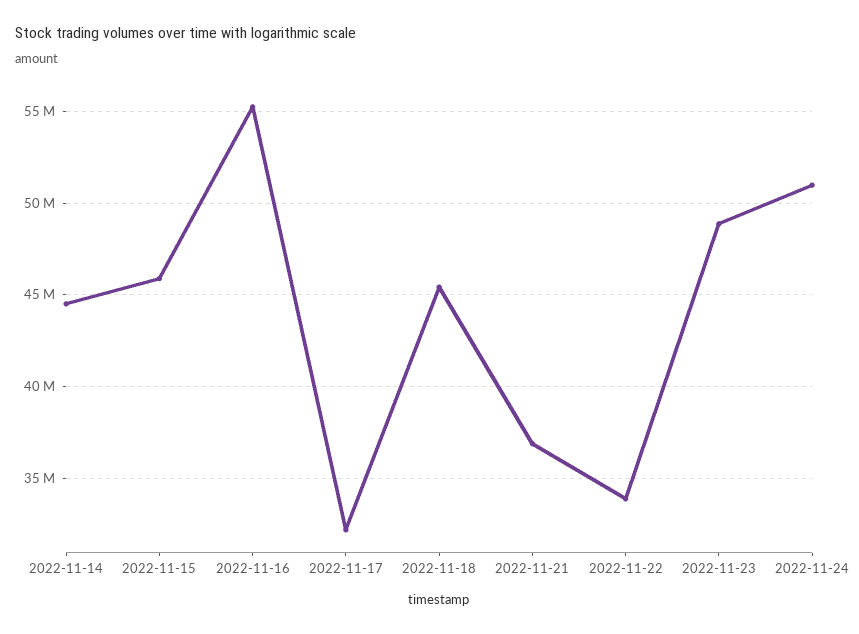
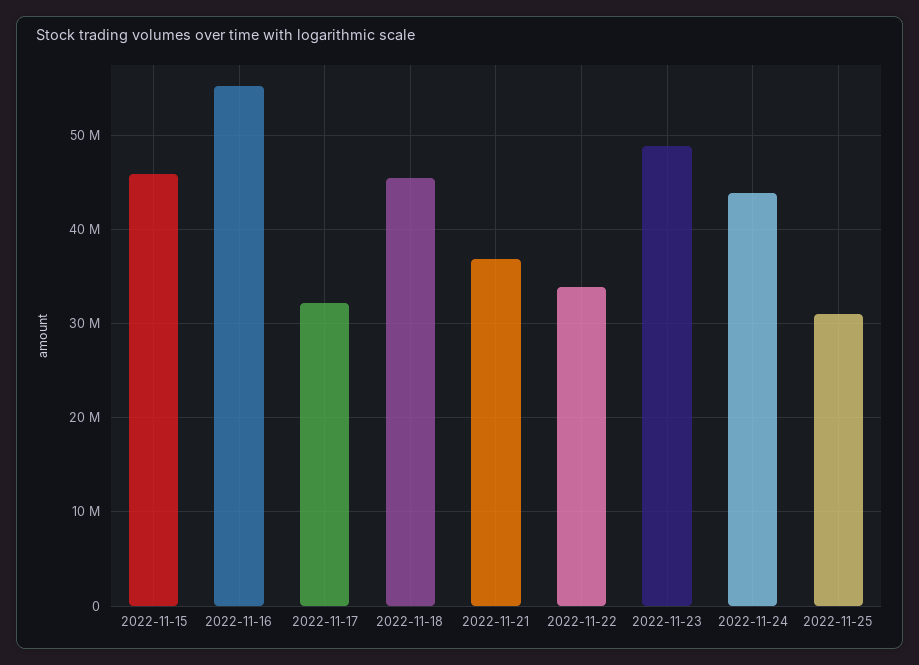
2022-11-14: 44500000 -> none
2022-11-24: 51000000 -> 44000000
2022-11-25: none -> 31000000

